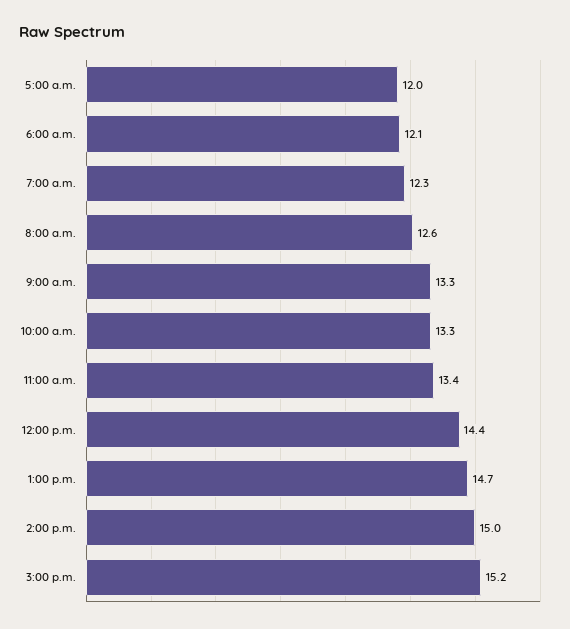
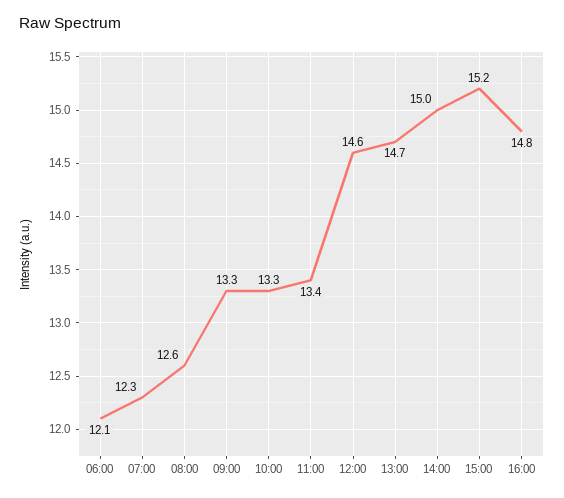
5:00 a.m.: 12 -> none
12:00 p.m.: 14.4 -> 14.6
16:00: none -> 14.8

